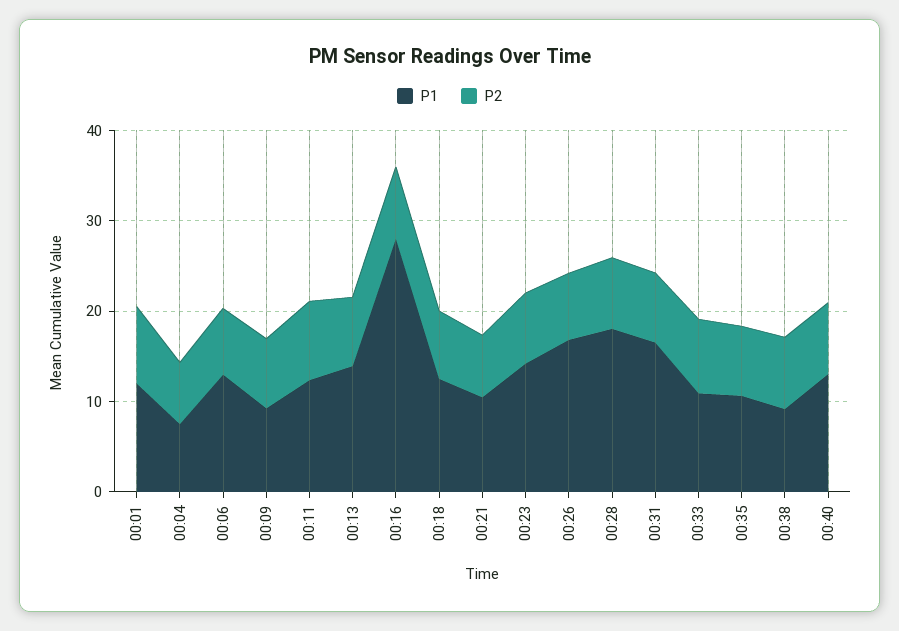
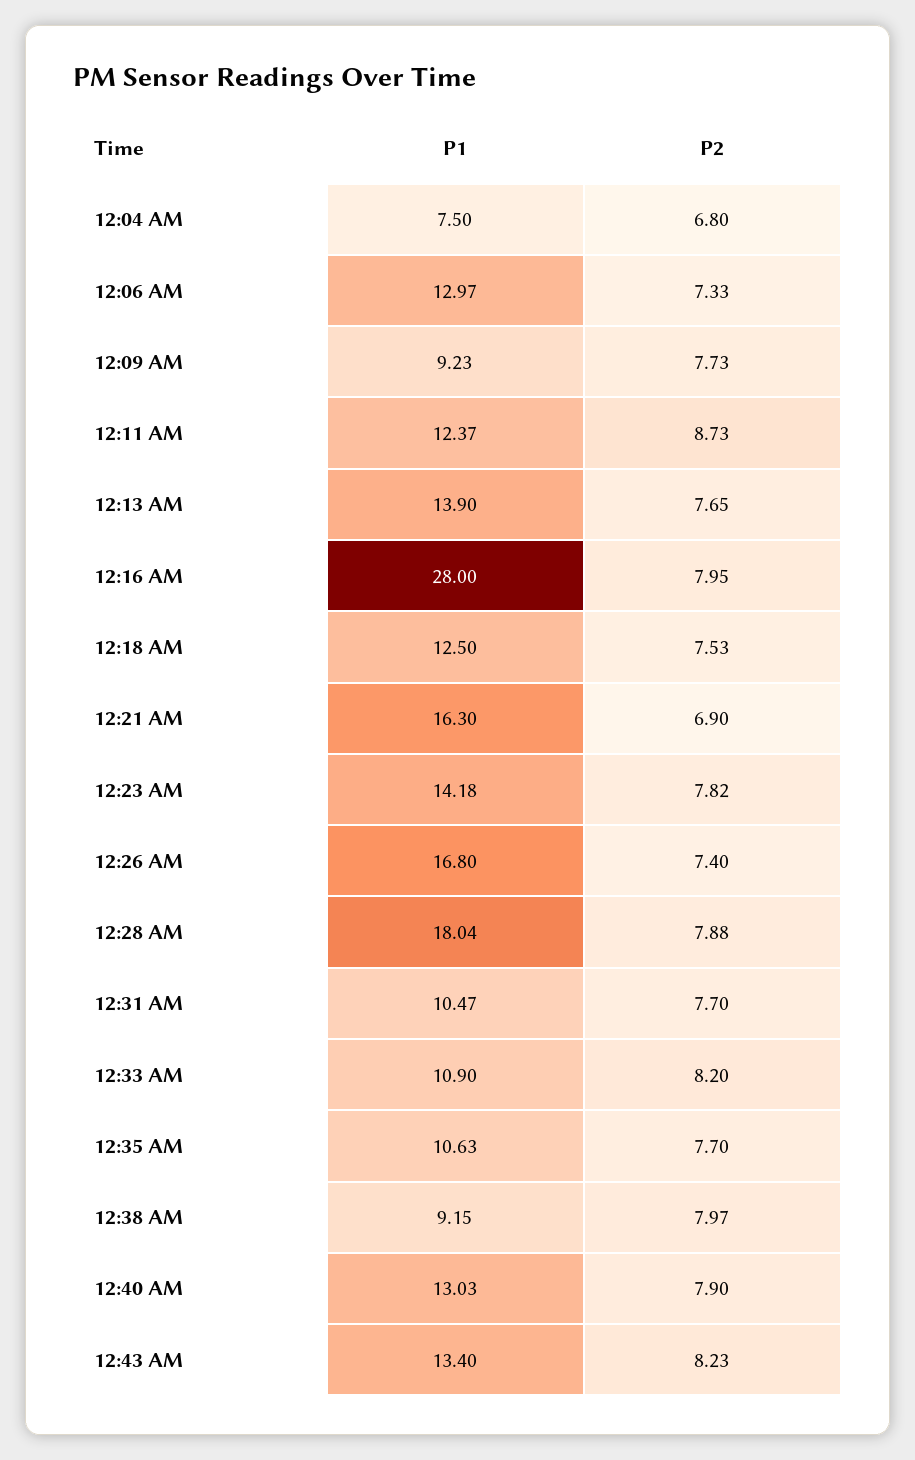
P1, 00:01: 12 -> none
P2, 00:01: 8 -> none
P1, 00:21: 10 -> 16.3
P1, 00:31: 16 -> 10.47
P1, 12:43 AM: none -> 13.4
P2, 12:43 AM: none -> 8.23

